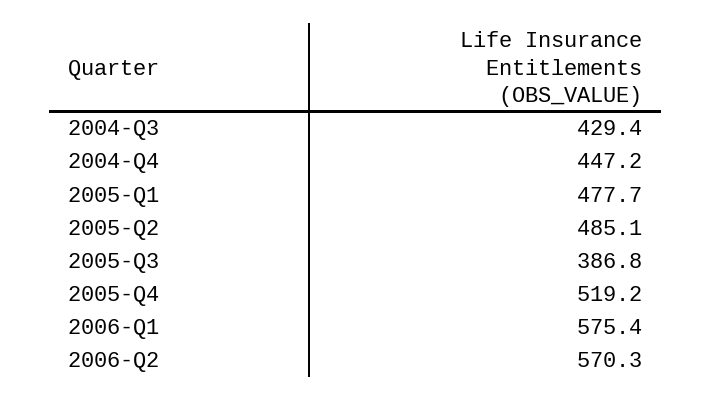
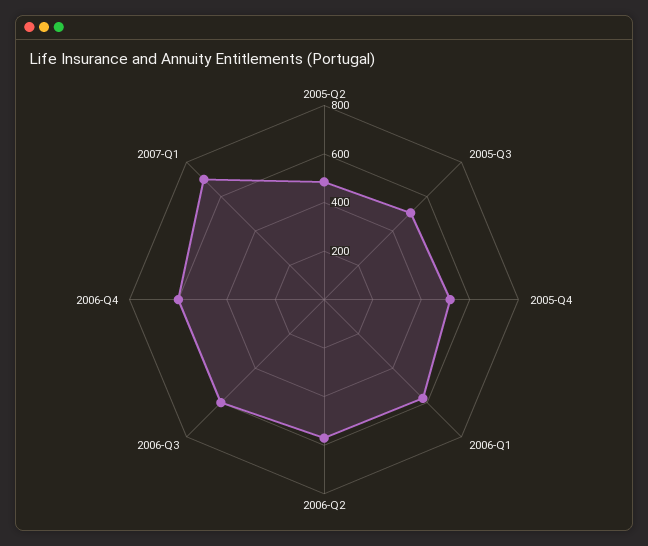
2004-Q3: 429.4 -> none
2004-Q4: 447.2 -> none
2005-Q1: 477.7 -> none
2005-Q3: 386.8 -> 500
2006-Q3: none -> 600
2006-Q4: none -> 600
2007-Q1: none -> 700

